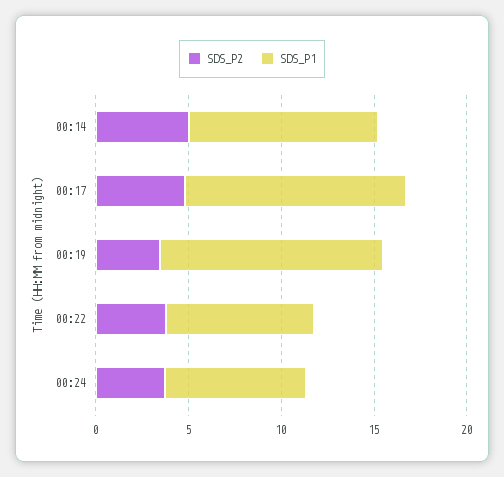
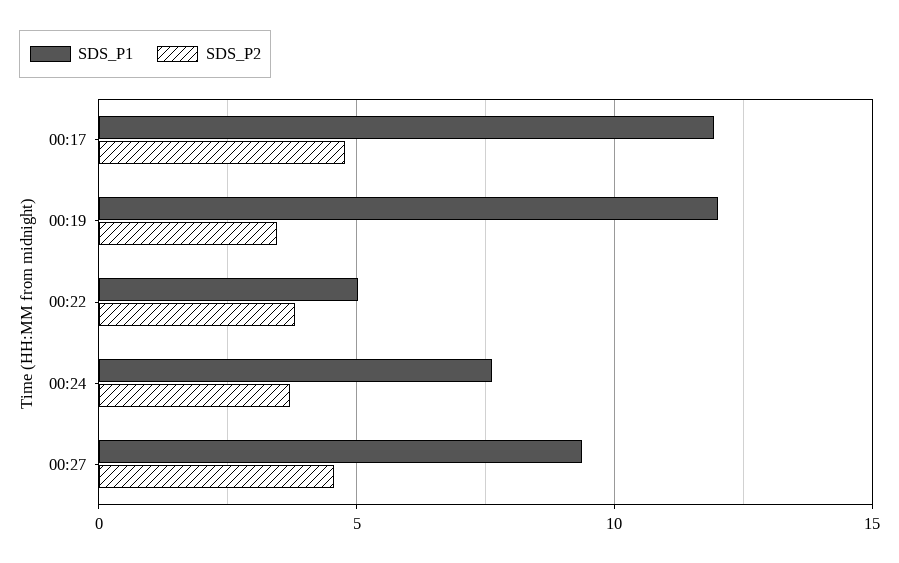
SDS_P2, 00:14: 5 -> none
SDS_P1, 00:14: 10 -> none
SDS_P1, 00:22: 8 -> 5
SDS_P1, 00:27: none -> 9.5
SDS_P2, 00:27: none -> 4.5

